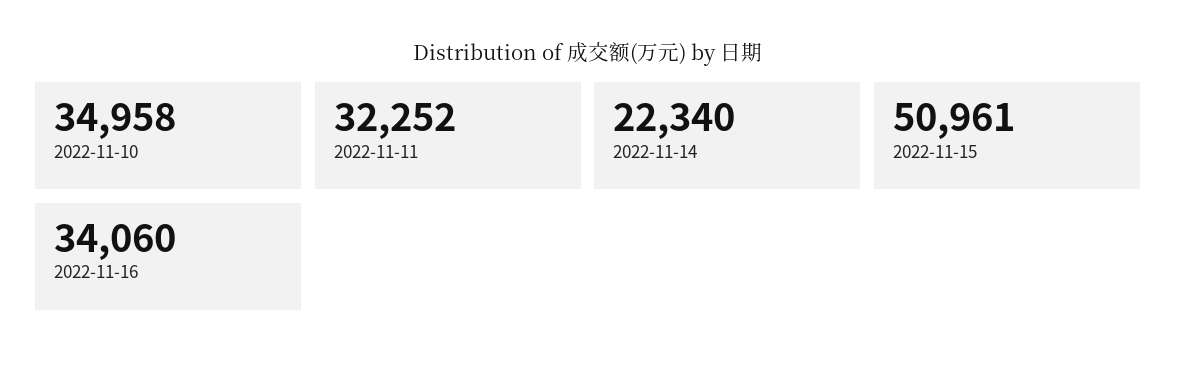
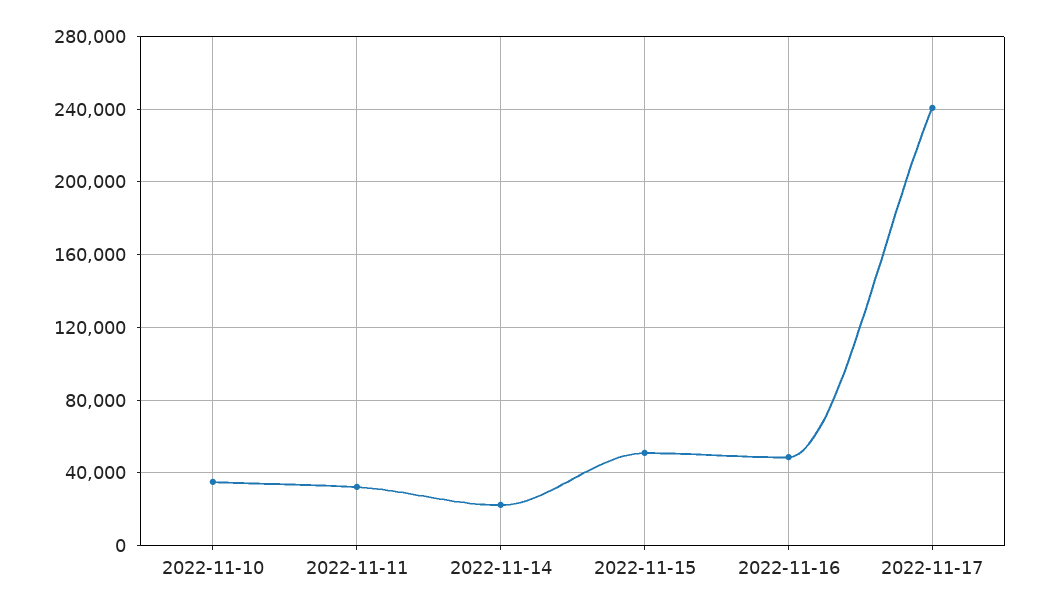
2022-11-16: 34060 -> 50000
2022-11-17: none -> 240000

